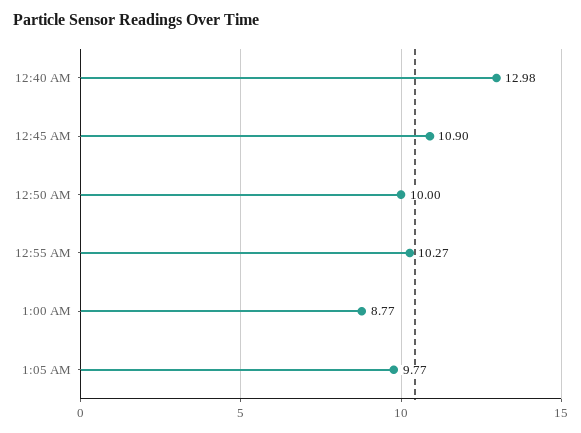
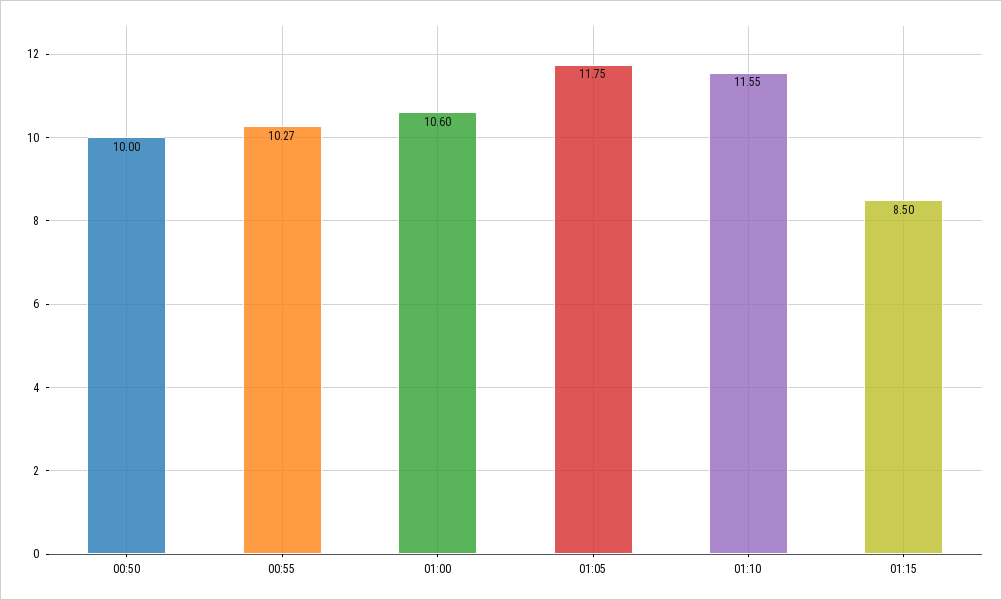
12:40 AM: 12.98 -> none
12:45 AM: 10.9 -> none
1:00 AM: 8.77 -> 10.6
1:05 AM: 9.77 -> 11.75
01:10: none -> 11.55
01:15: none -> 8.5

